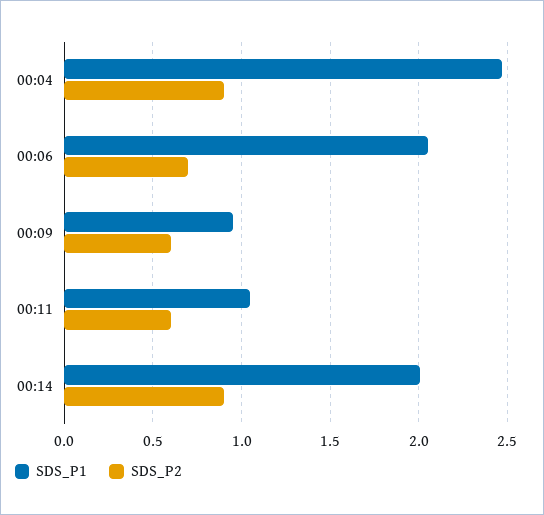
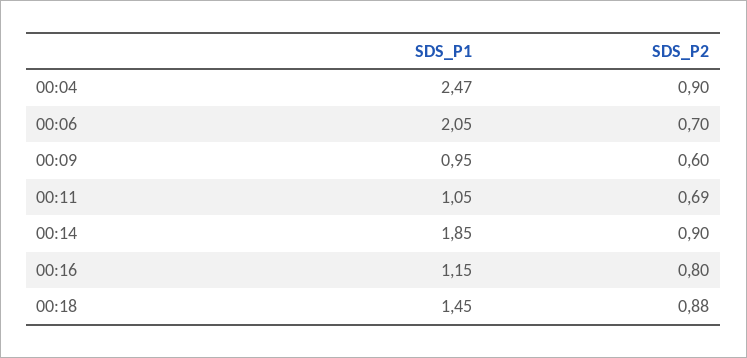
SDS_P2, 00:11: 0.6 -> 0.69
SDS_P1, 00:14: 2 -> 1.85
SDS_P1, 00:16: none -> 1.15
SDS_P2, 00:16: none -> 0.8
SDS_P1, 00:18: none -> 1.45
SDS_P2, 00:18: none -> 0.88

